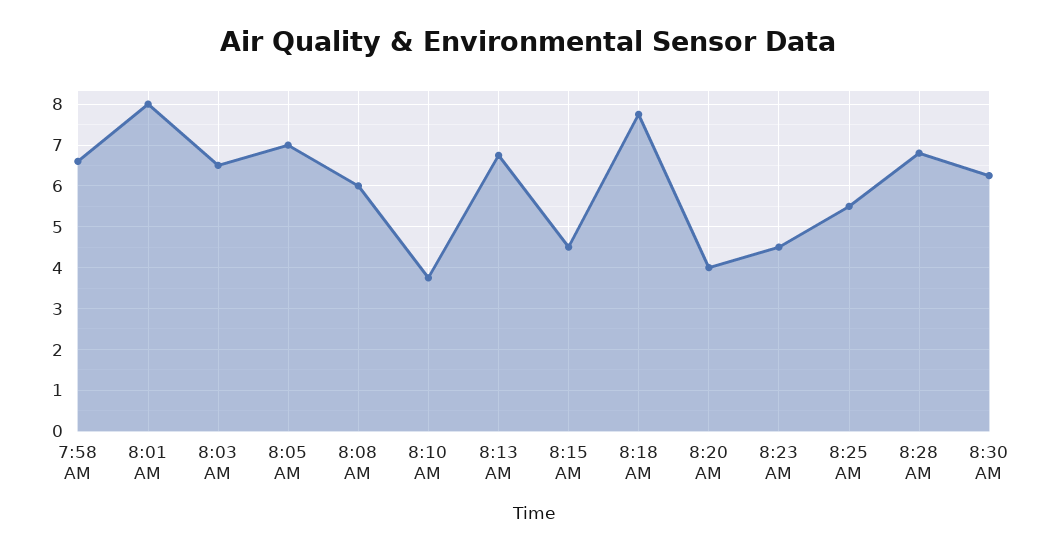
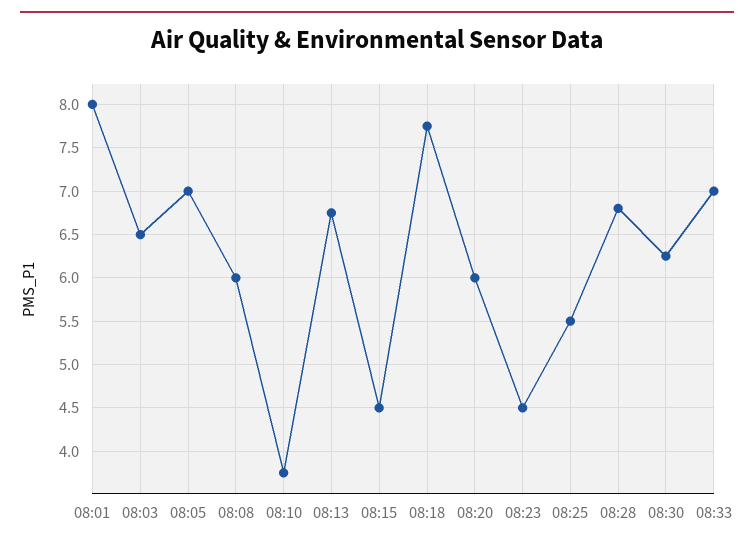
7:58 AM: 6.6 -> none
8:20 AM: 4 -> 6
08:33: none -> 7

